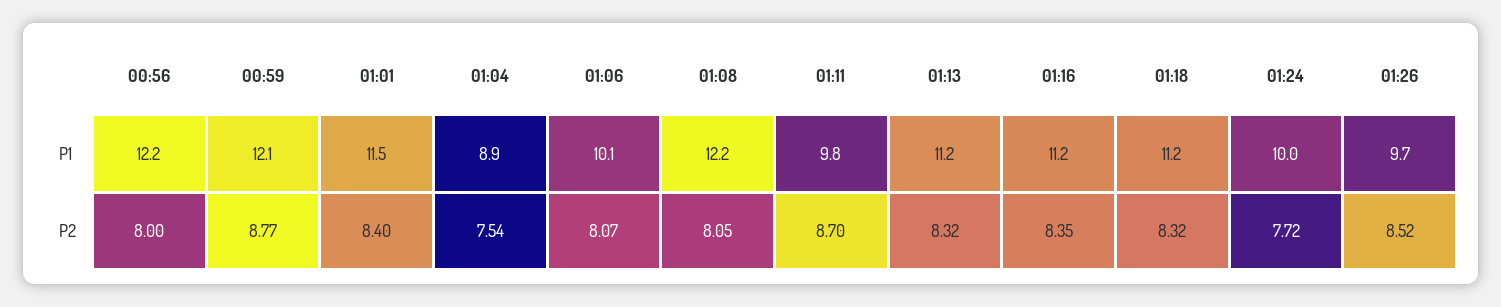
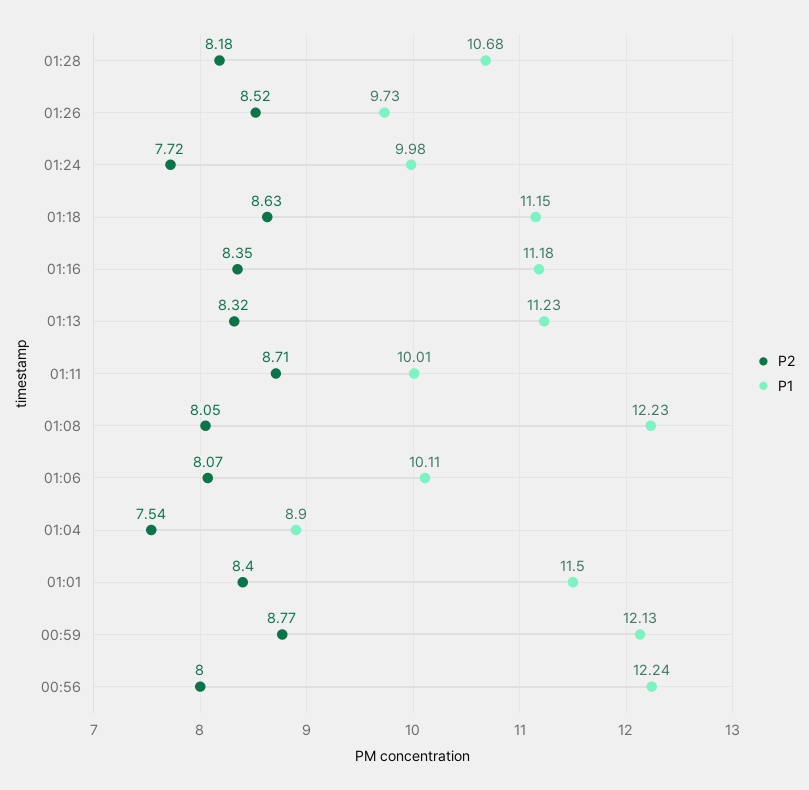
P1, 01:11: 9.8 -> 10.01
P2, 01:11: 8.7 -> 8.71
P2, 01:18: 8.32 -> 8.63
P2, 01:28: none -> 8.18
P1, 01:28: none -> 10.68

